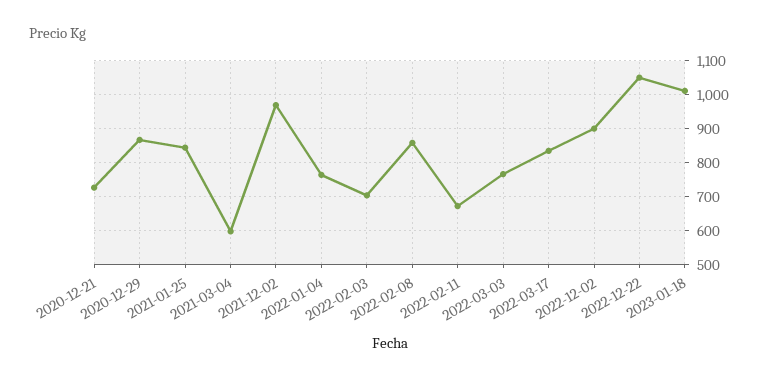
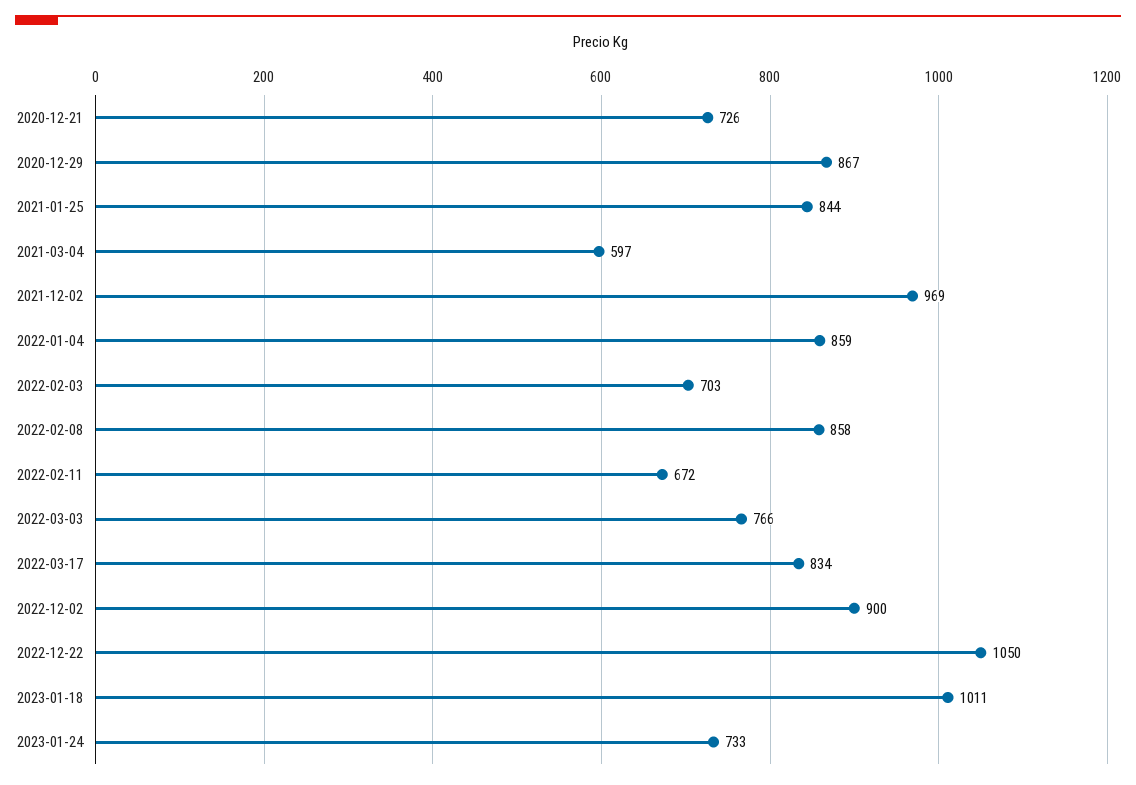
2022-01-04: 760 -> 859
2023-01-24: none -> 733

